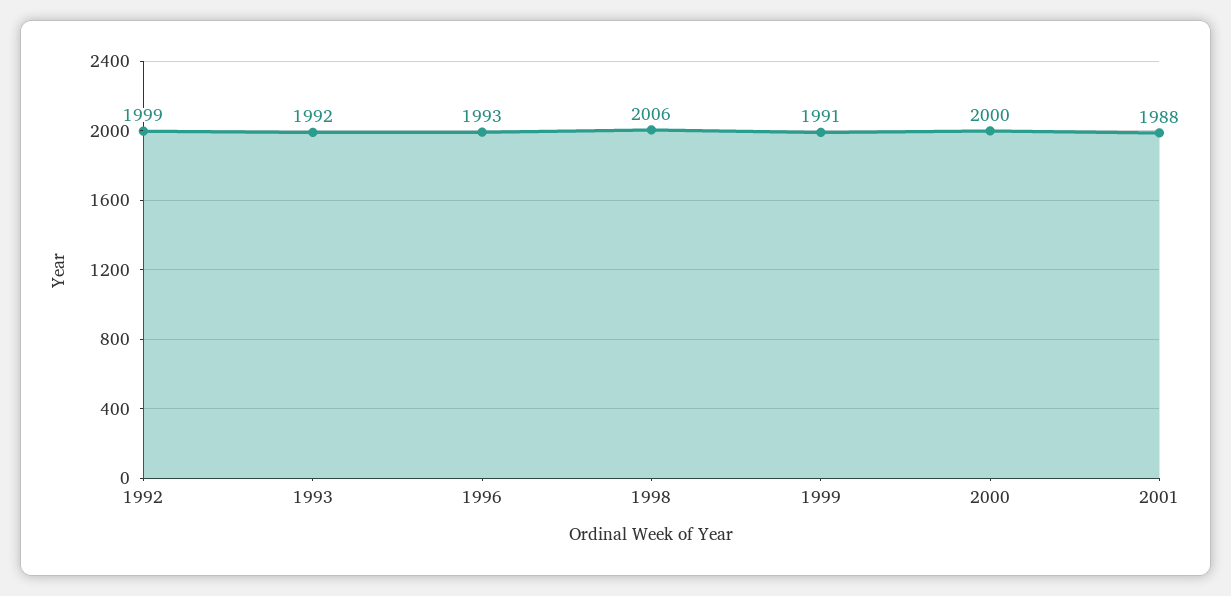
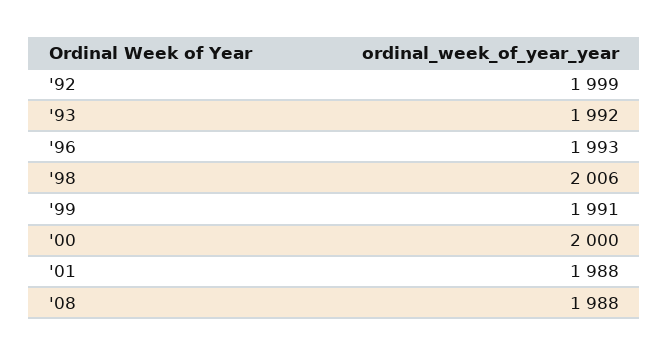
'08: none -> 1988

